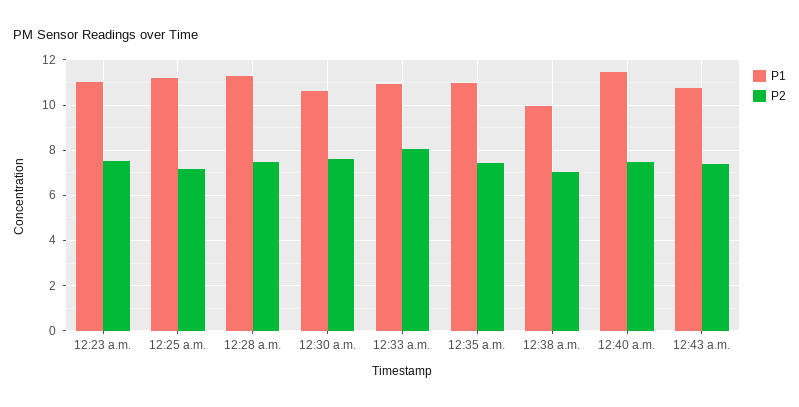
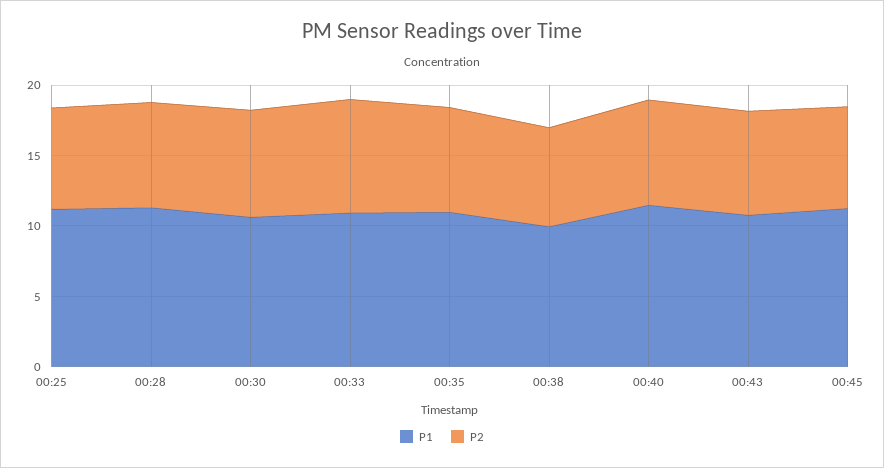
P1, 12:23 a.m.: 11 -> none
P2, 12:23 a.m.: 7.5 -> none
P1, 00:45: none -> 11
P2, 00:45: none -> 7

